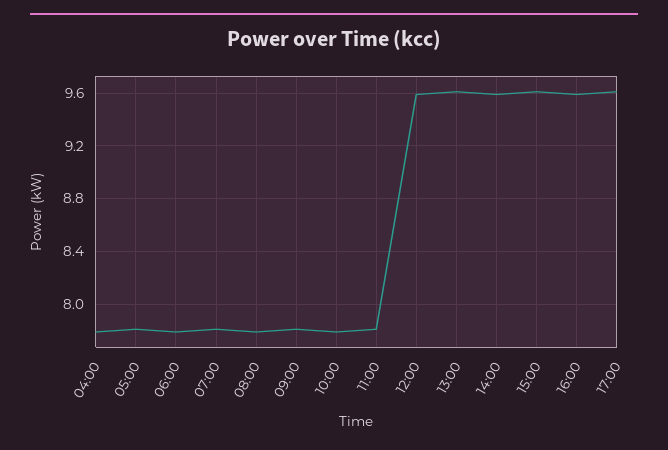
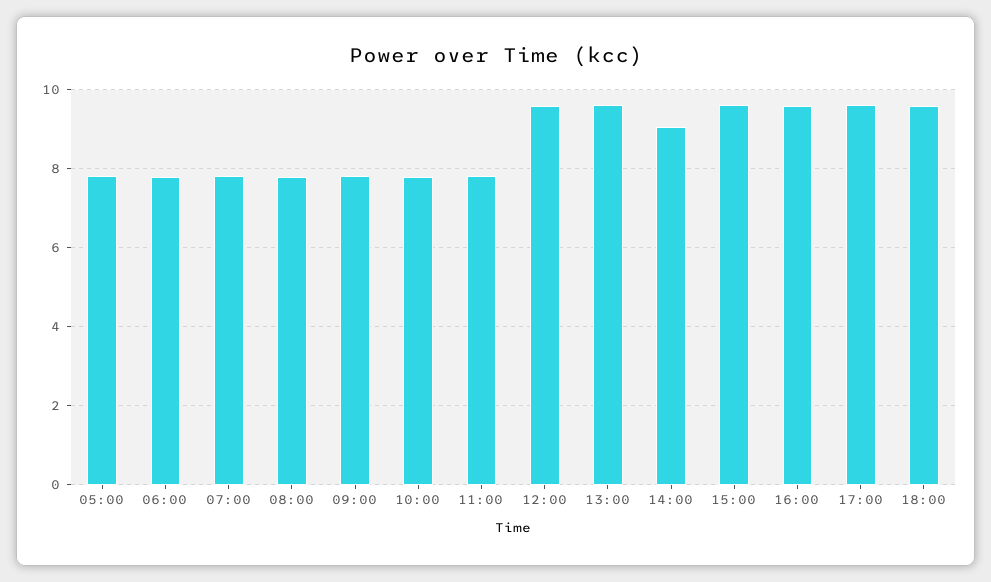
04:00: 7.8 -> none
14:00: 9.6 -> 9
18:00: none -> 9.6

